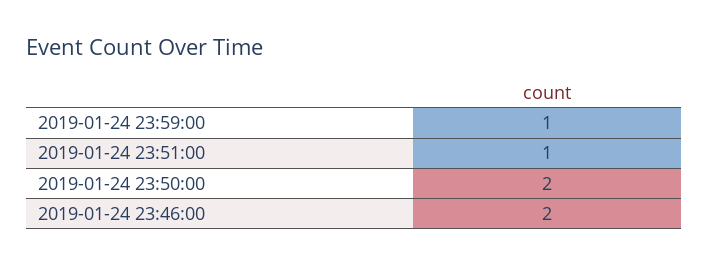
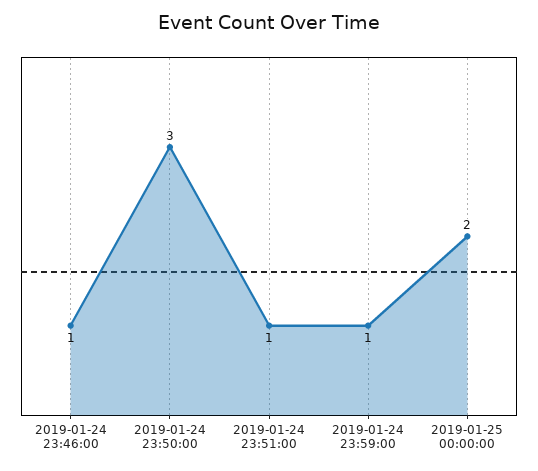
2019-01-24 23:50:00: 2 -> 3
2019-01-24 23:46:00: 2 -> 1
2019-01-25 00:00:00: none -> 2

